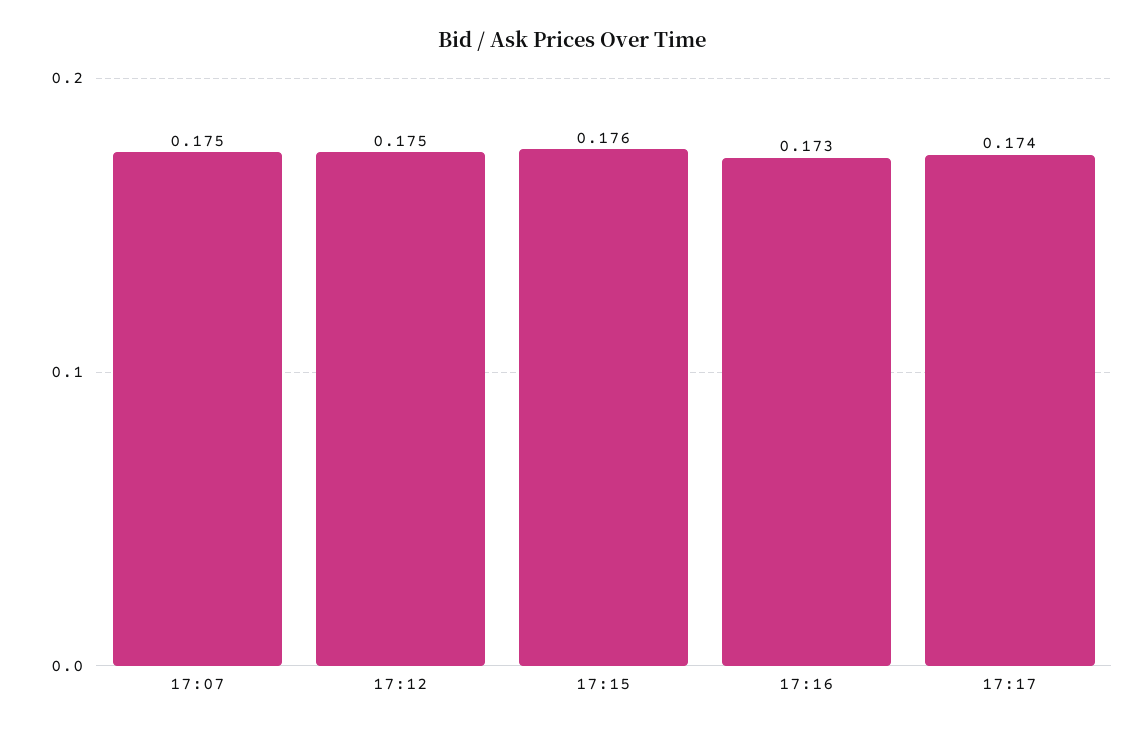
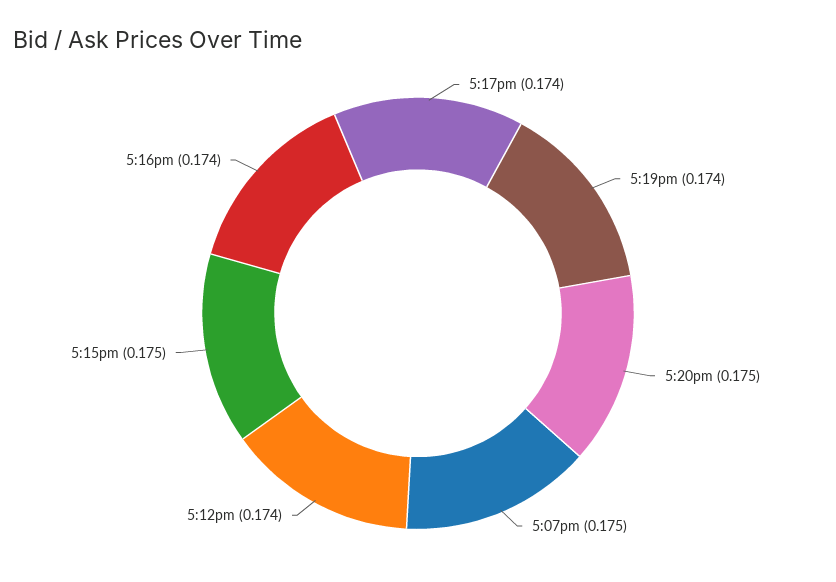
17:12: 0.175 -> 0.174
17:15: 0.176 -> 0.175
17:16: 0.173 -> 0.174
5:19pm: none -> 0.174
5:20pm: none -> 0.175

